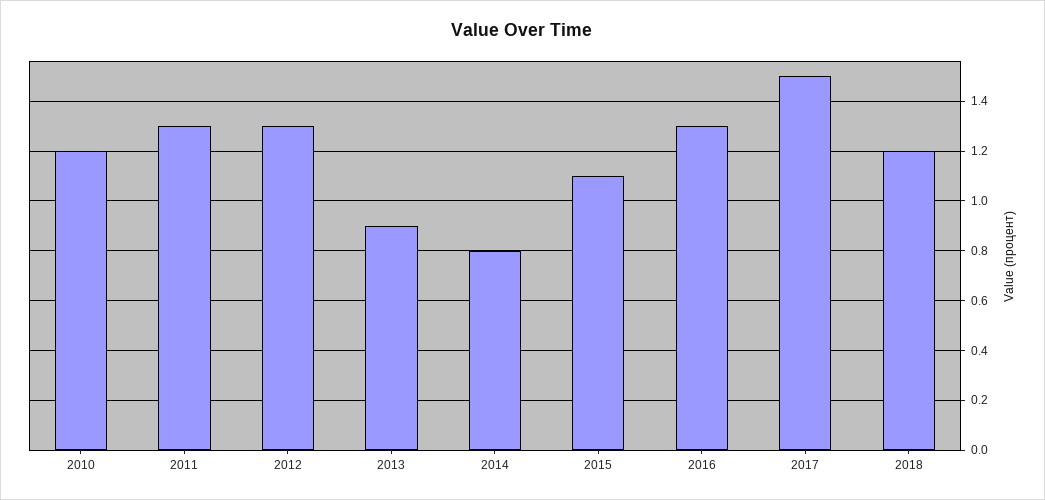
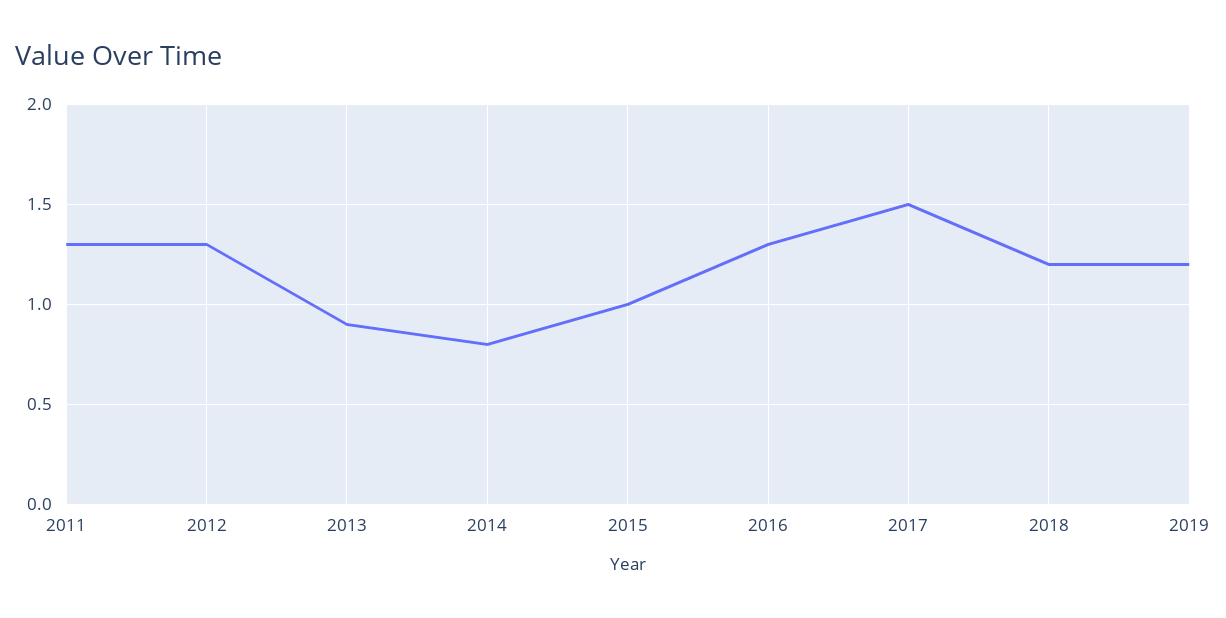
2010: 1.2 -> none
2015: 1.1 -> 1
2019: none -> 1.2

